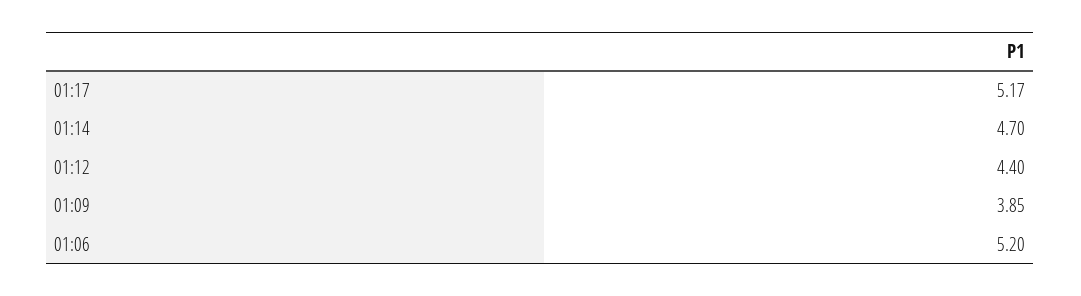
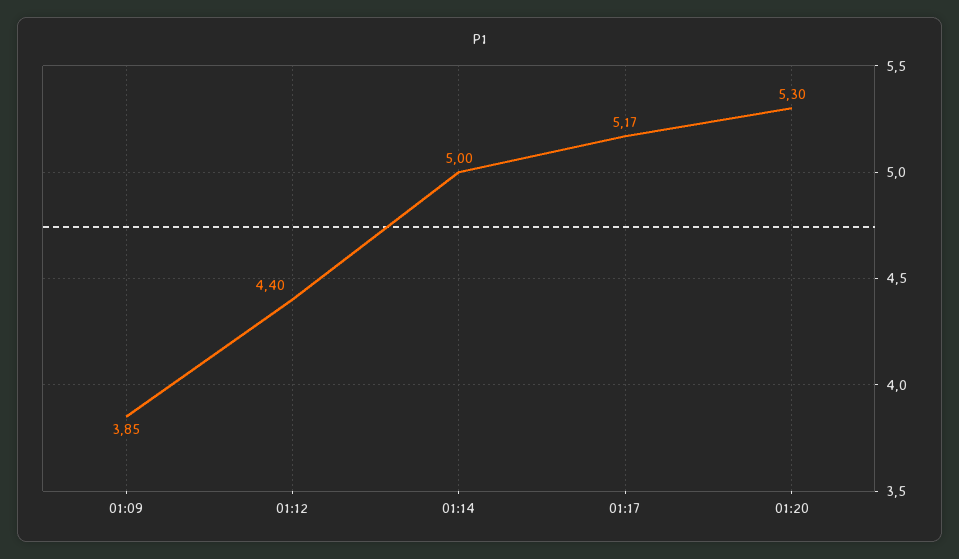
01:14: 4.7 -> 5
01:06: 5.2 -> none
01:20: none -> 5.3

